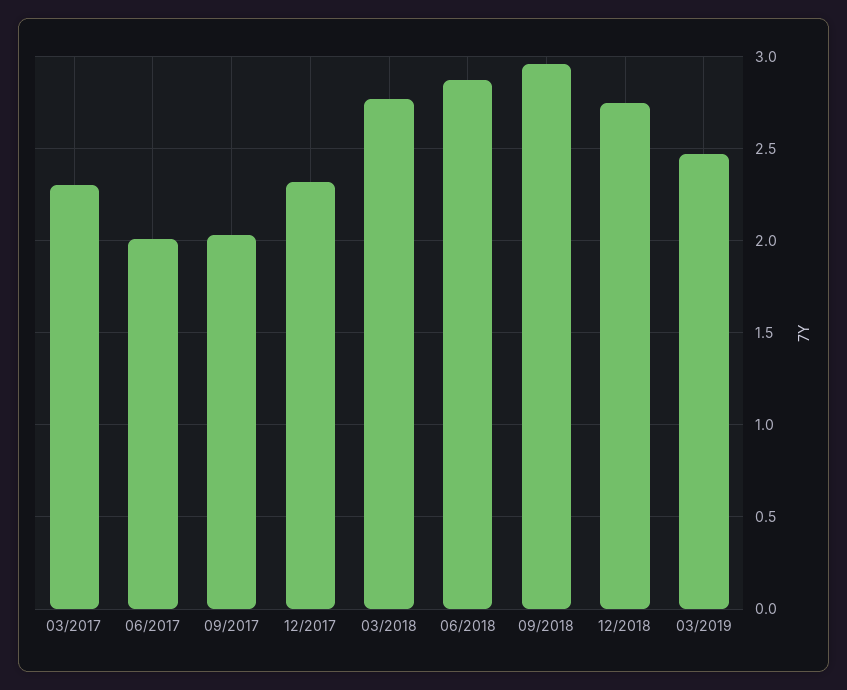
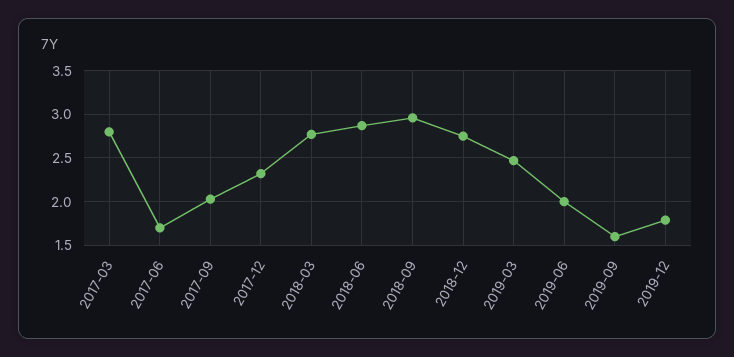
03/2017: 2.3 -> 2.8
06/2017: 2 -> 1.7
2019-06: none -> 2
2019-09: none -> 1.6
2019-12: none -> 1.8

